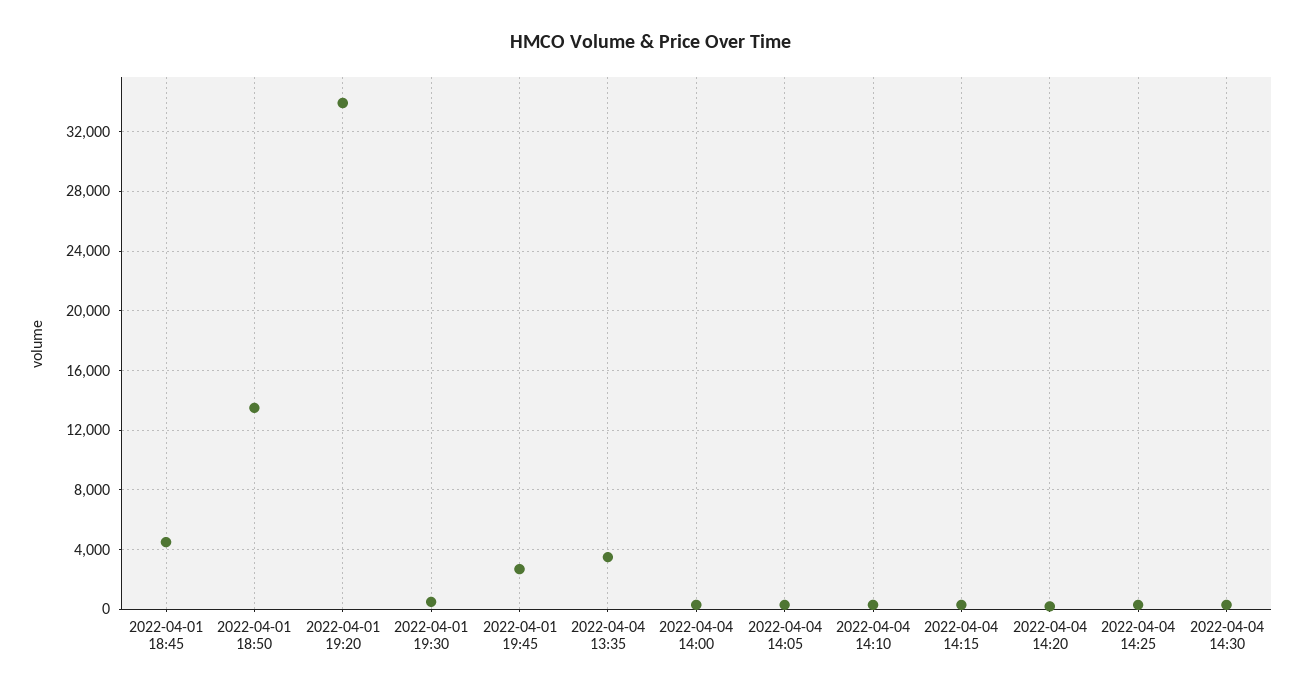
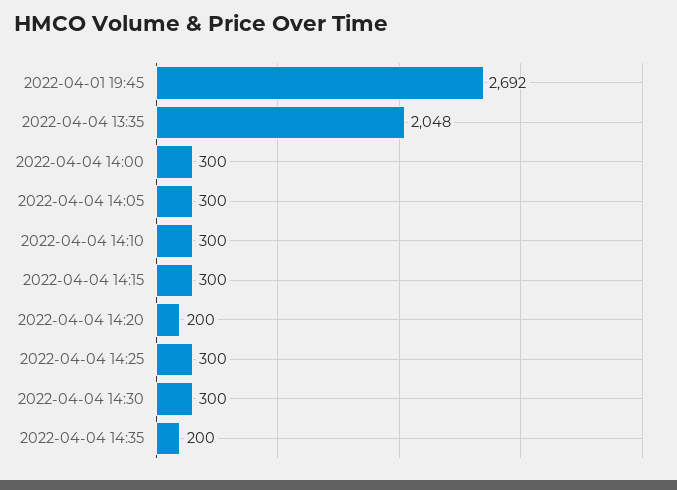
2022-04-01 18:45: 4500 -> none
2022-04-01 18:50: 13500 -> none
2022-04-01 19:20: 34000 -> none
2022-04-01 19:30: 500 -> none
2022-04-04 13:35: 3500 -> 2048
2022-04-04 14:35: none -> 200

